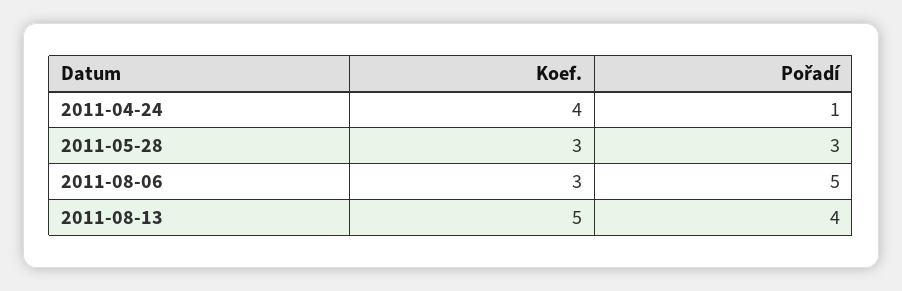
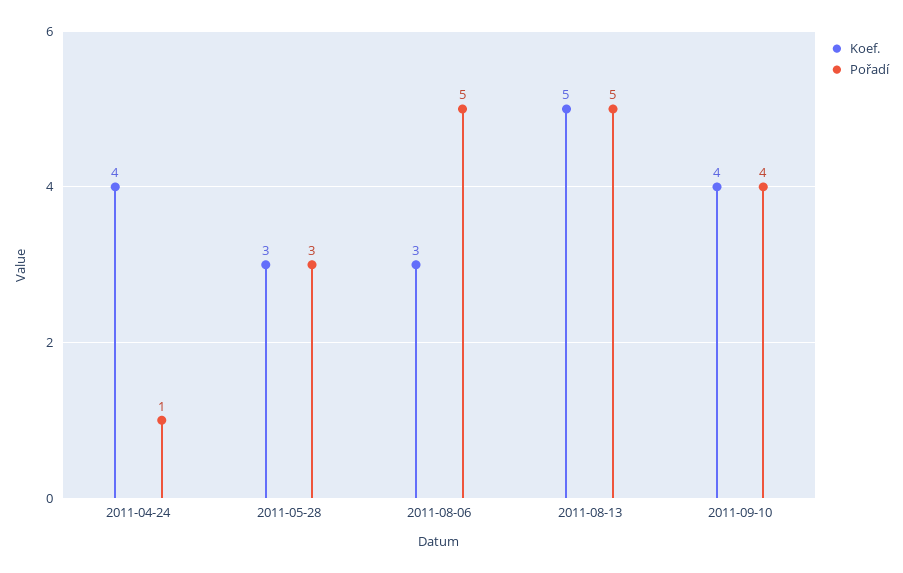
Pořadí, 2011-08-13: 4 -> 5
Koef., 2011-09-10: none -> 4
Pořadí, 2011-09-10: none -> 4

